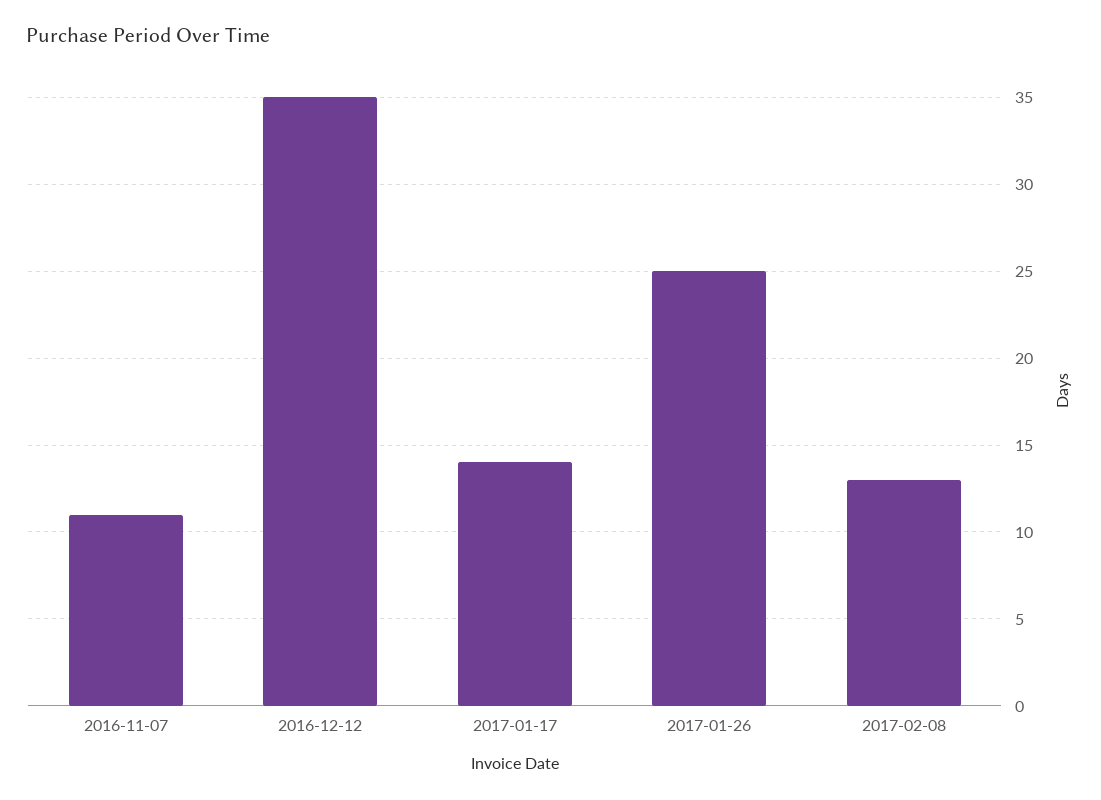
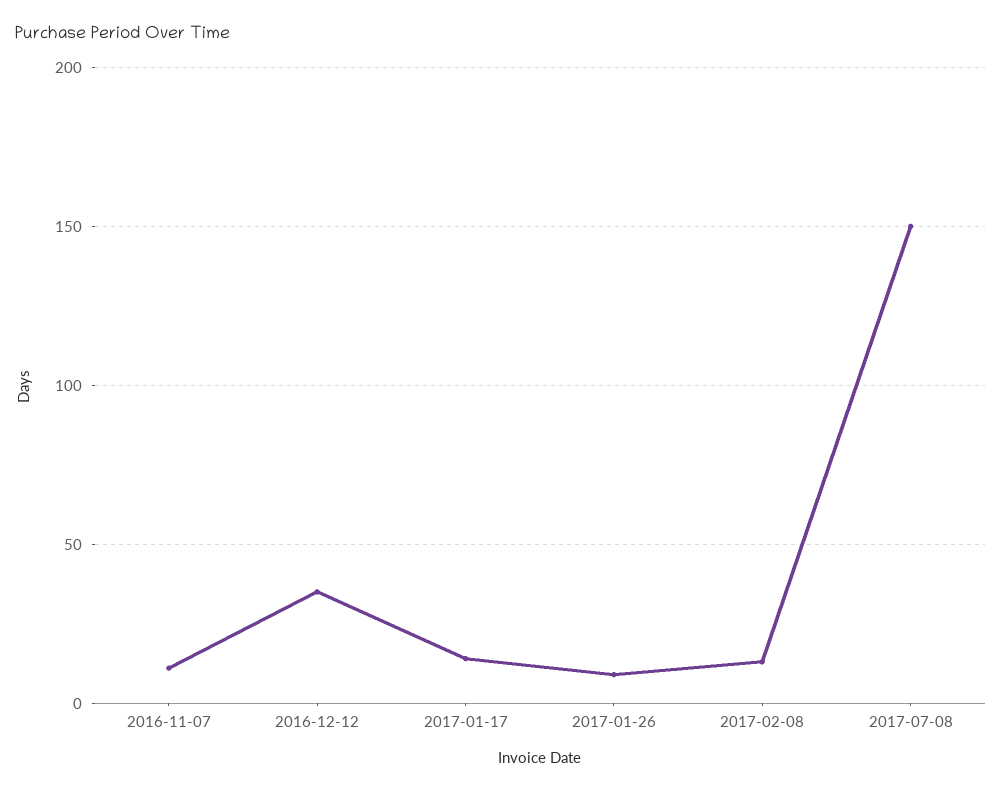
2017-01-26: 25 -> 10
2017-07-08: none -> 150

